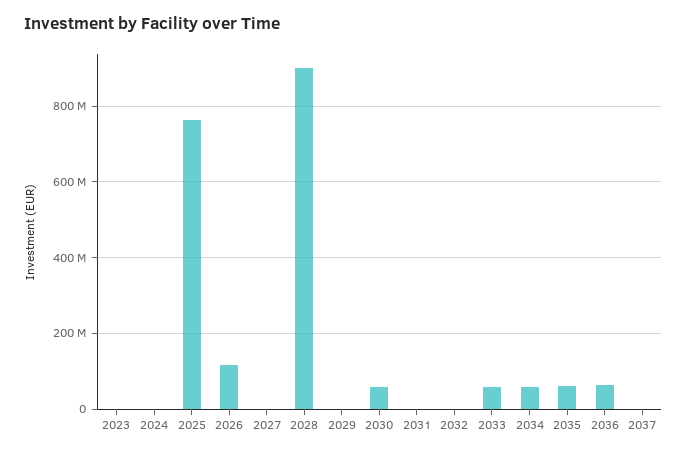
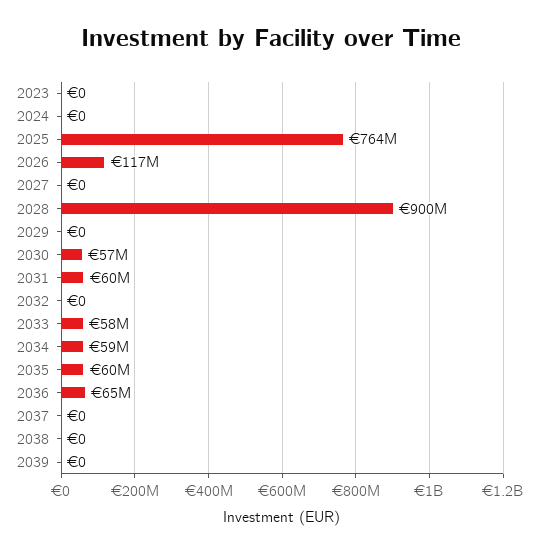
2031: 0 -> 60000000
2038: none -> 0
2039: none -> 0

